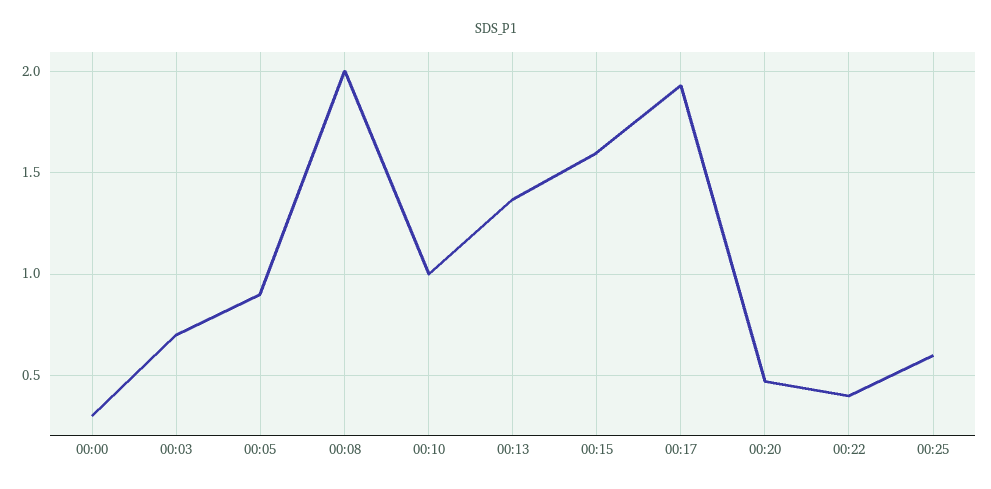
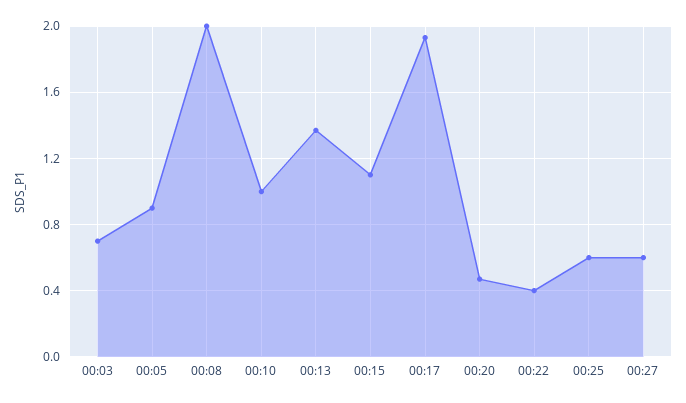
00:00: 0.3 -> none
00:15: 1.6 -> 1.1
00:27: none -> 0.6

